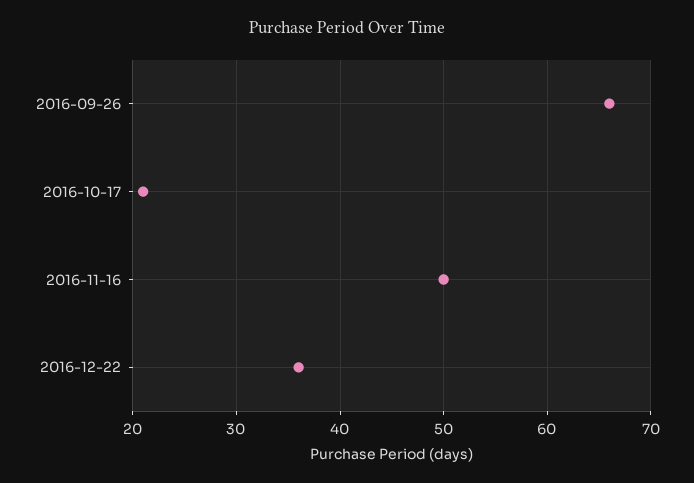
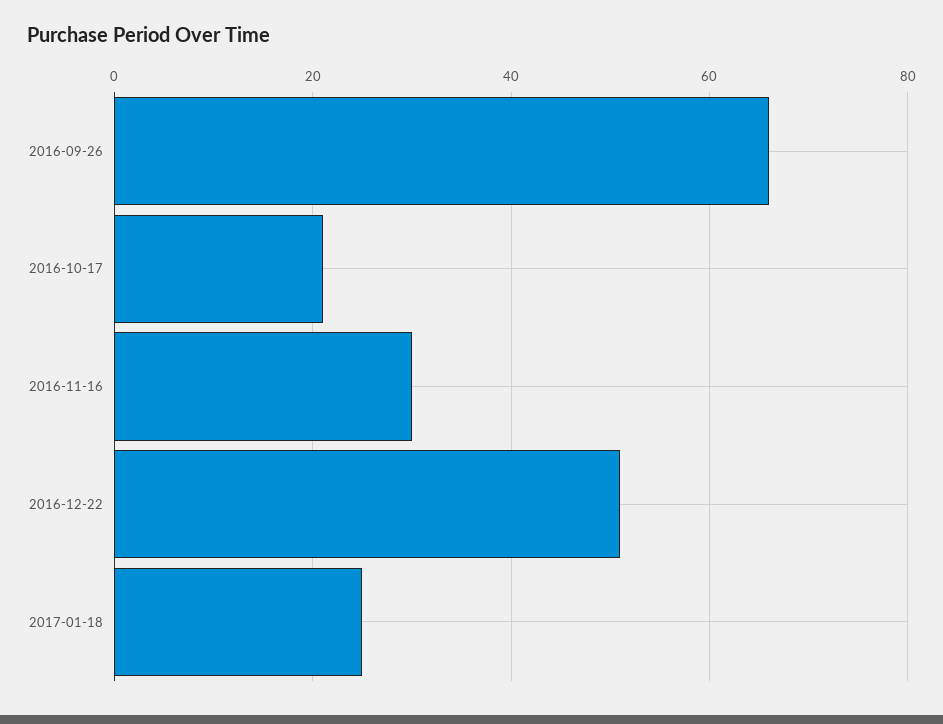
2016-11-16: 50 -> 30
2016-12-22: 36 -> 50
2017-01-18: none -> 25

